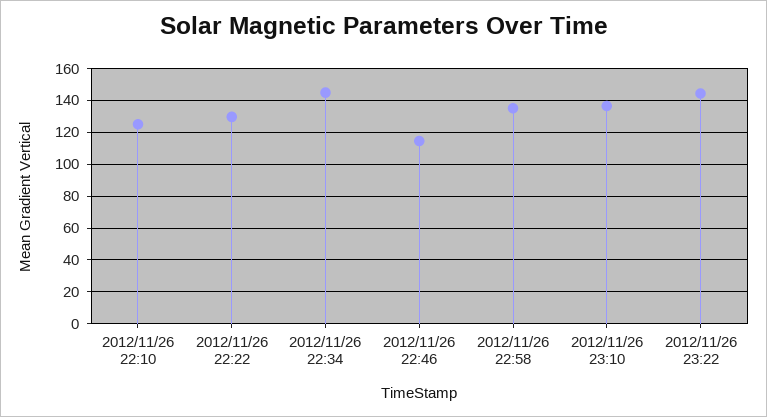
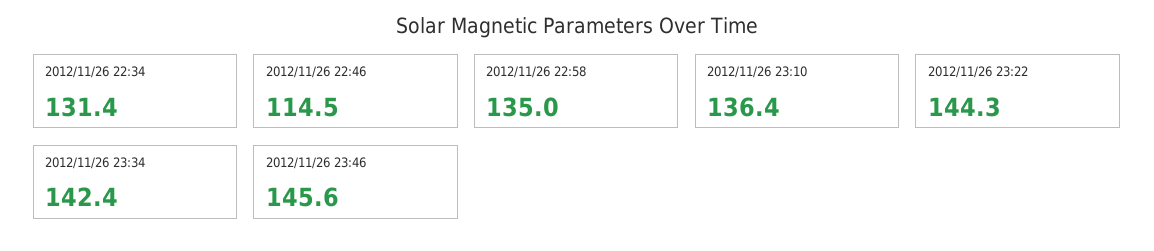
2012/11/26 22:10: 125 -> none
2012/11/26 22:22: 130 -> none
2012/11/26 22:34: 145 -> 131.4
2012/11/26 23:34: none -> 142.4
2012/11/26 23:46: none -> 145.6

